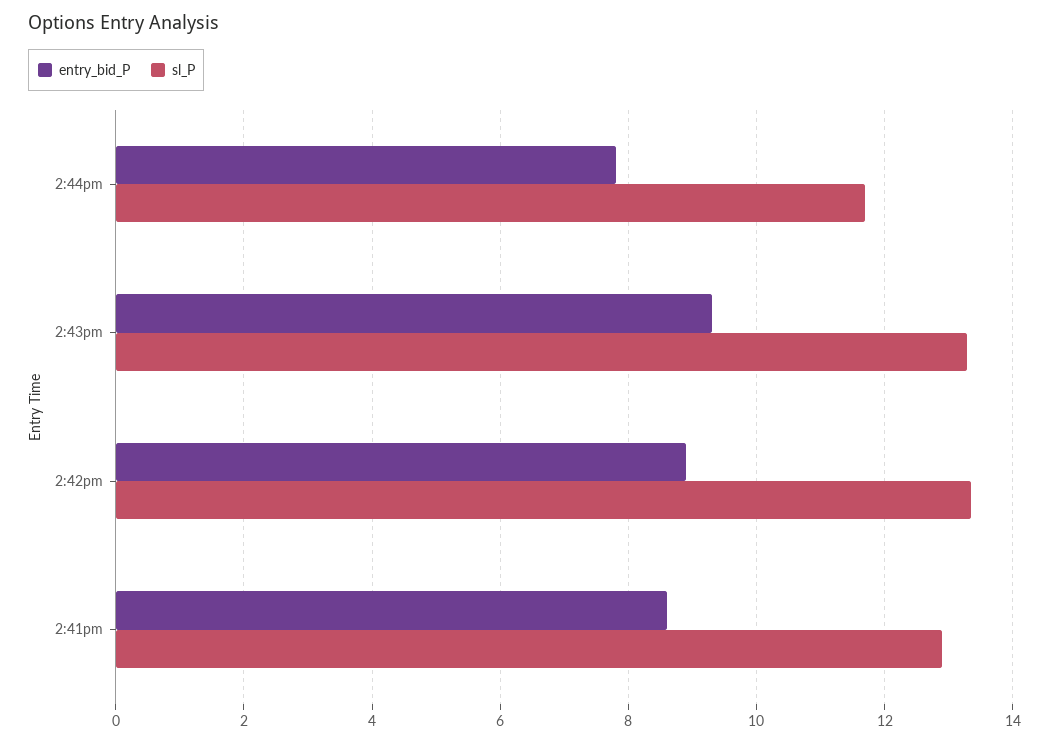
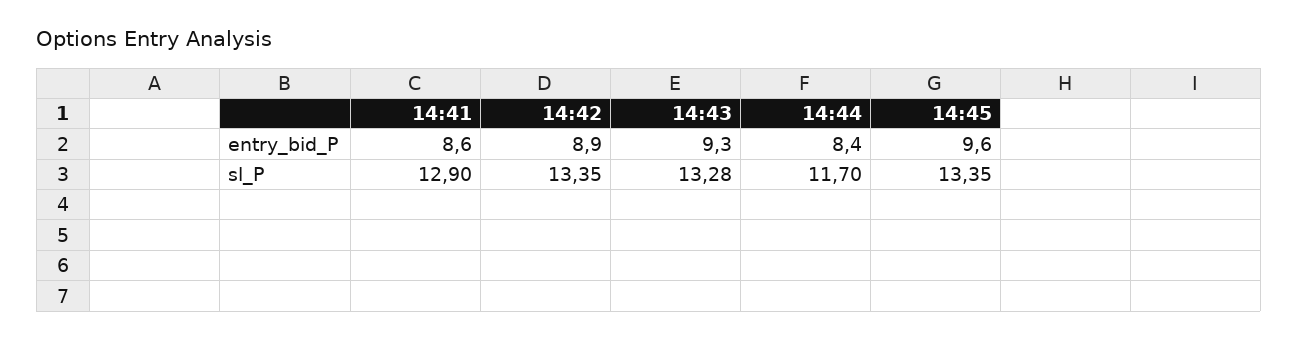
entry_bid_P, 2:44pm: 7.8 -> 8.4
entry_bid_P, 14:45: none -> 9.6
sl_P, 14:45: none -> 13.35

